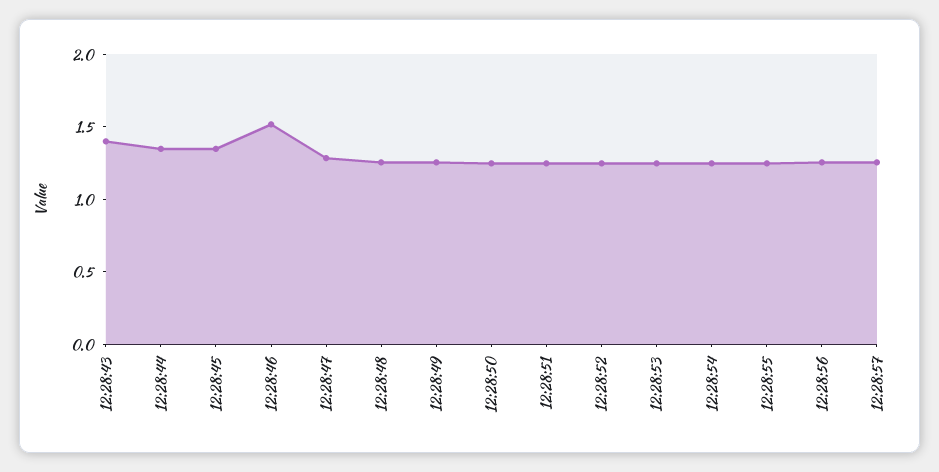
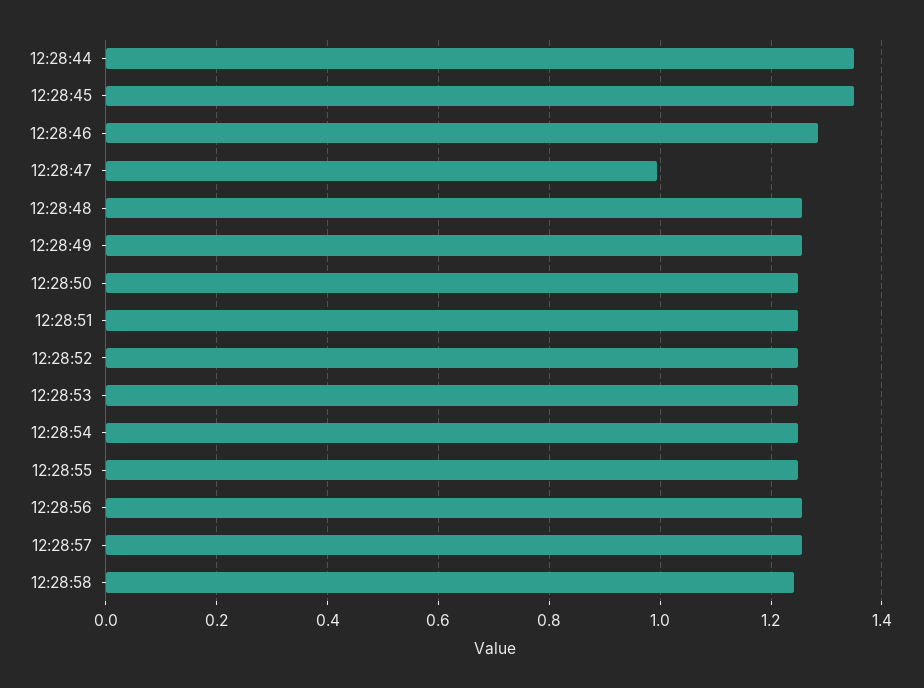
12:28:43: 1.4 -> none
12:28:46: 1.5 -> 1.28
12:28:47: 1.3 -> 1
12:28:58: none -> 1.24

